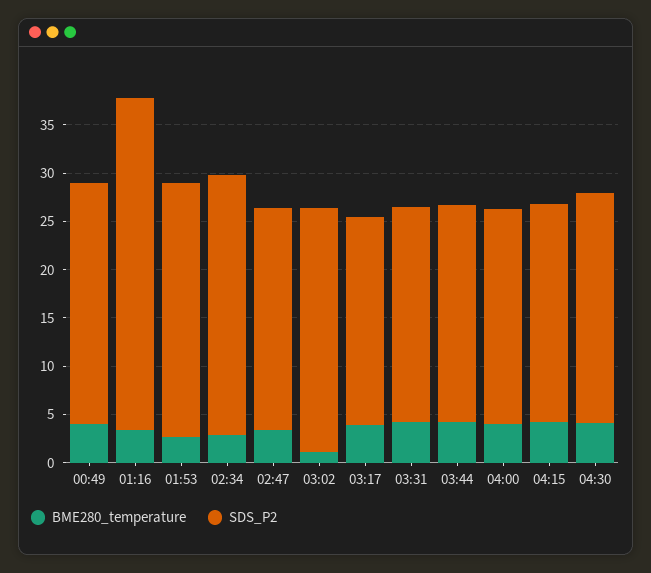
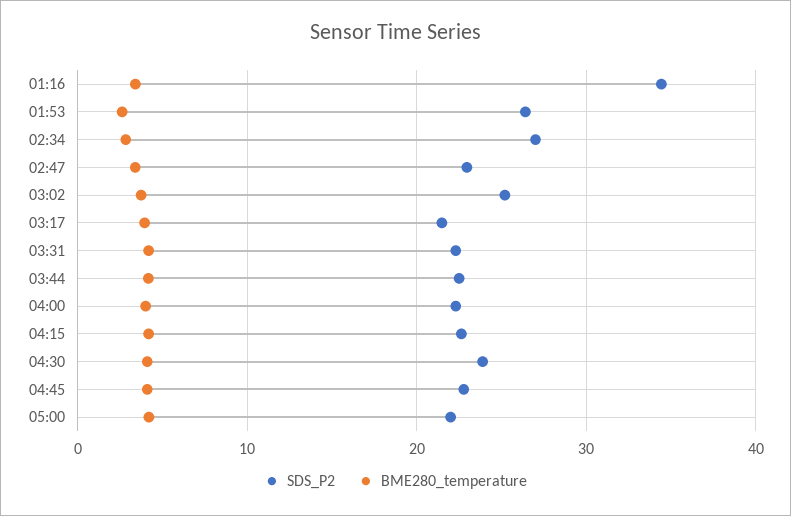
BME280_temperature, 00:49: 4 -> none
SDS_P2, 00:49: 25 -> none
BME280_temperature, 03:02: 1 -> 4
SDS_P2, 04:45: none -> 23
BME280_temperature, 04:45: none -> 4
SDS_P2, 05:00: none -> 22
BME280_temperature, 05:00: none -> 4

